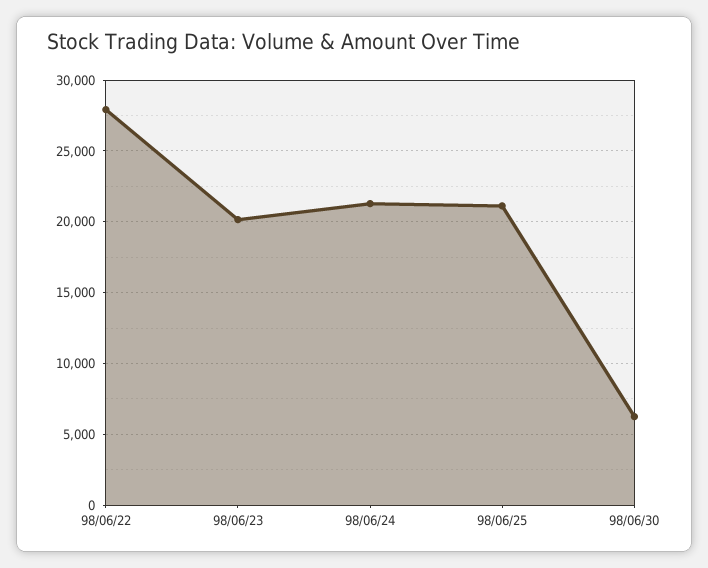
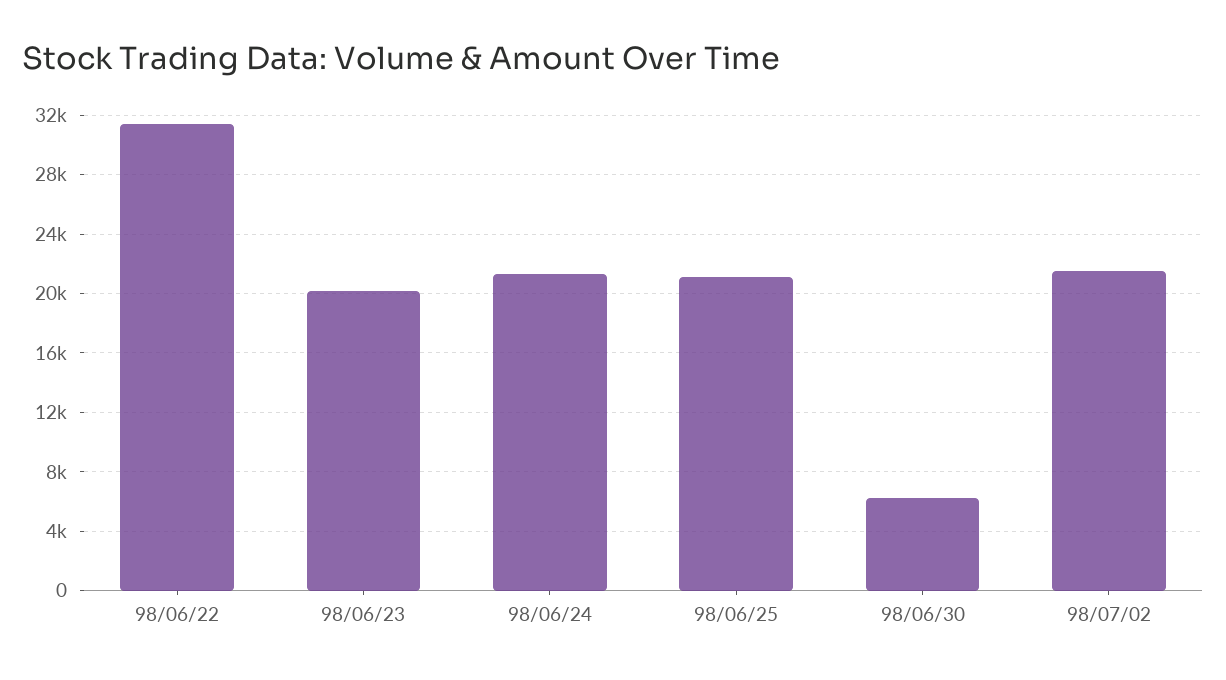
98/06/22: 28000 -> 31500
98/07/02: none -> 21500

